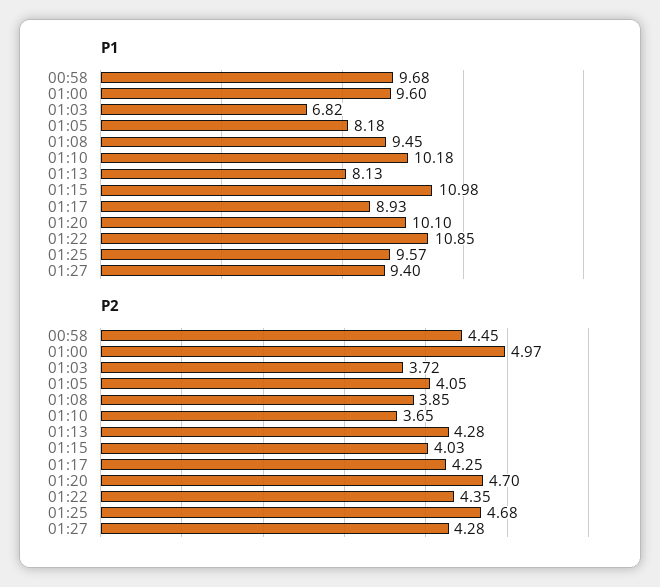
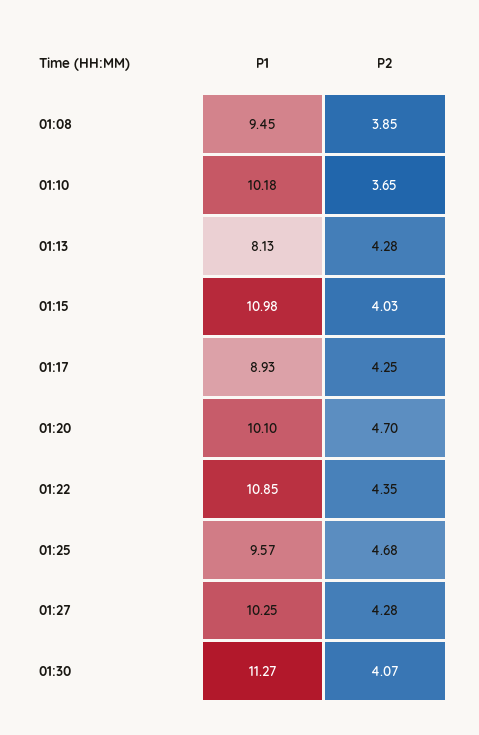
P1, 00:58: 9.68 -> none
P1, 01:00: 9.6 -> none
P1, 01:03: 6.82 -> none
P1, 01:05: 8.18 -> none
P1, 01:27: 9.4 -> 10.25
P2, 00:58: 4.45 -> none
P2, 01:00: 4.97 -> none
P2, 01:03: 3.72 -> none
P2, 01:05: 4.05 -> none
P1, 01:30: none -> 11.27
P2, 01:30: none -> 4.07

